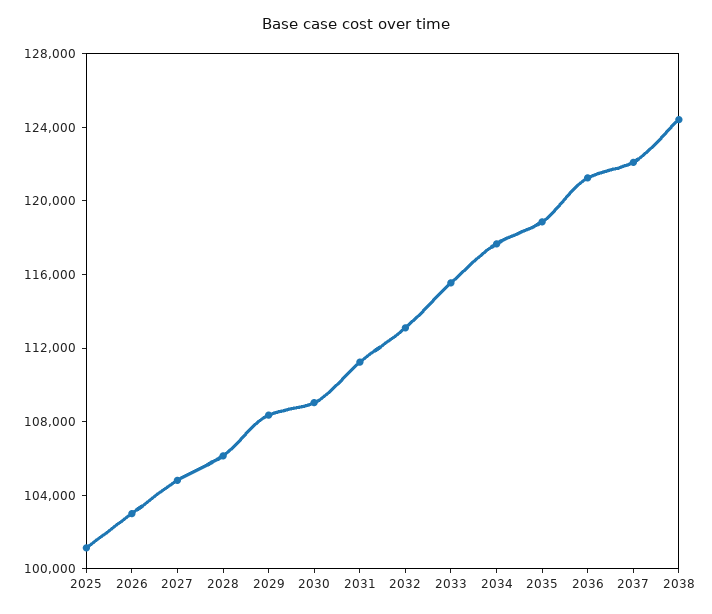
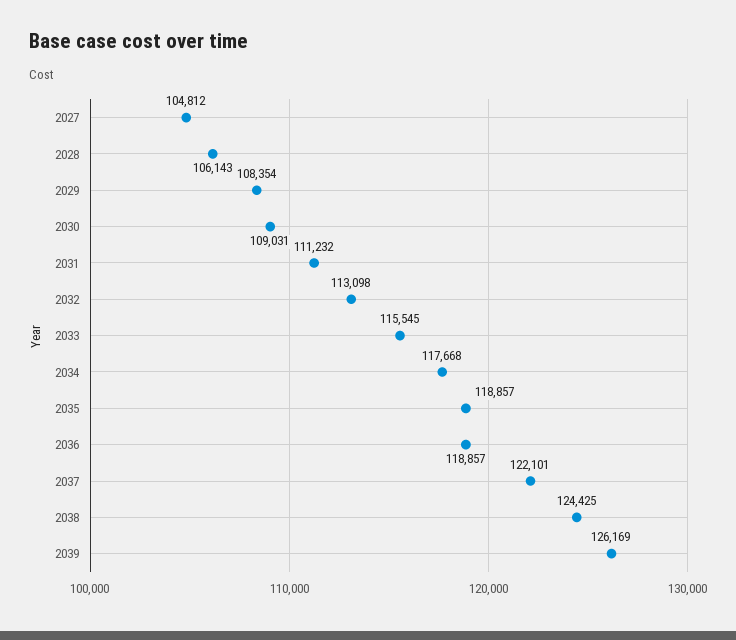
2025: 101000 -> none
2026: 103000 -> none
2036: 121000 -> 118857
2039: none -> 126169

